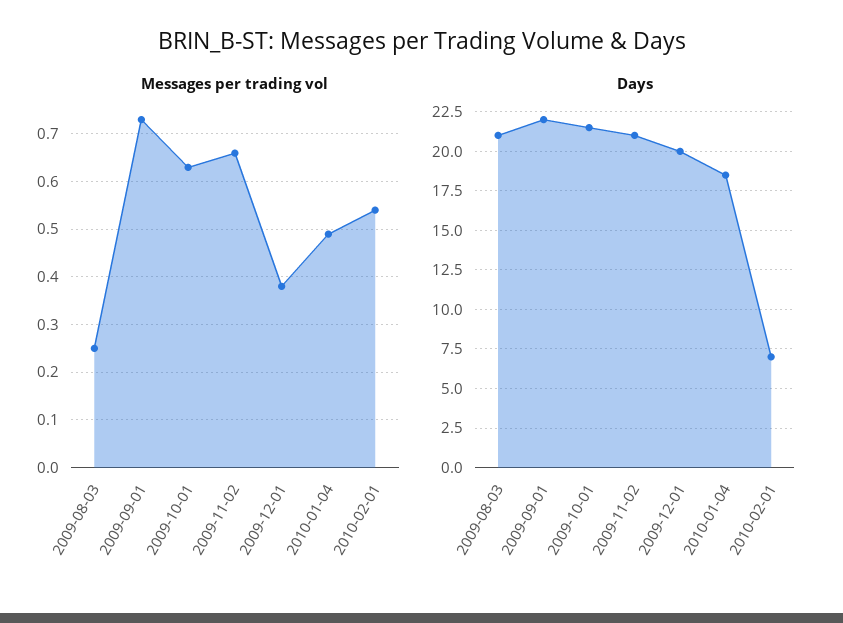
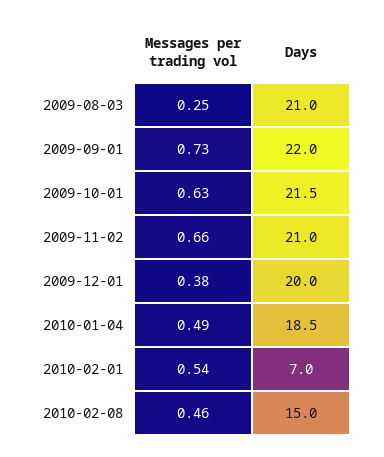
Messages per trading vol, 2010-02-08: none -> 0.46
Days, 2010-02-08: none -> 15

